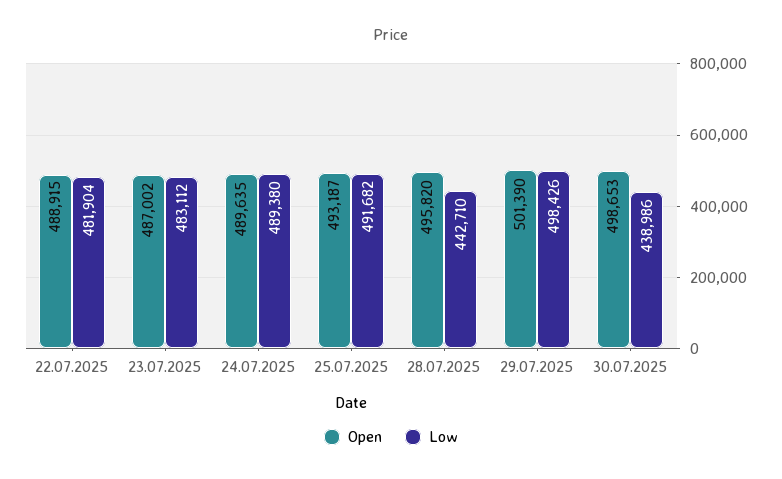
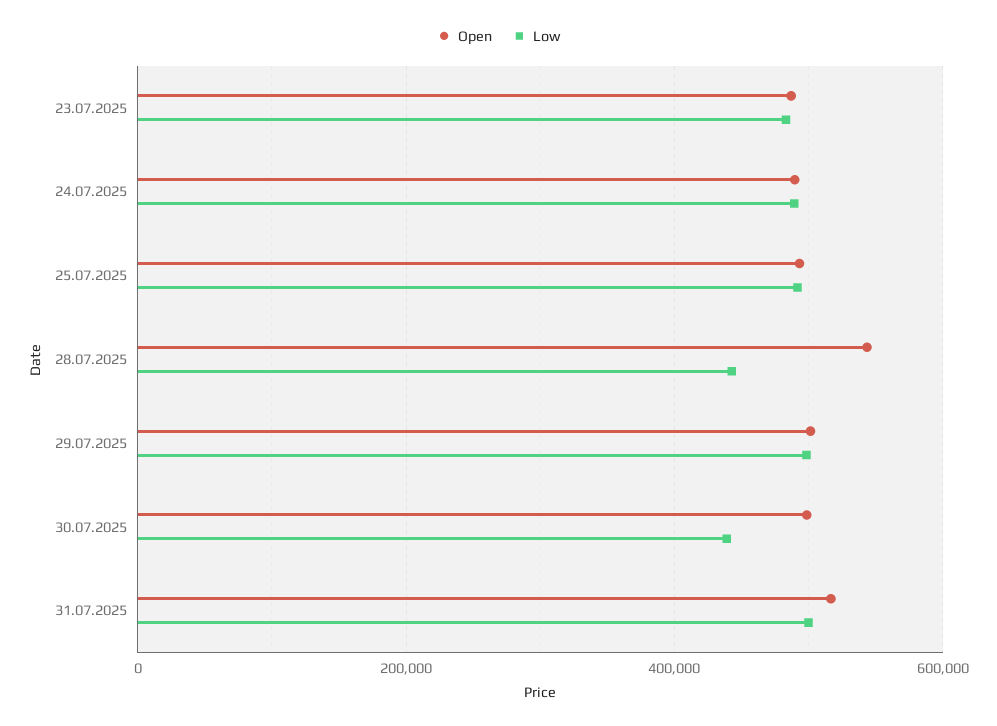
Open, 22.07.2025: 488915 -> none
Low, 22.07.2025: 481904 -> none
Open, 28.07.2025: 495820 -> 540000
Open, 31.07.2025: none -> 520000
Low, 31.07.2025: none -> 500000

